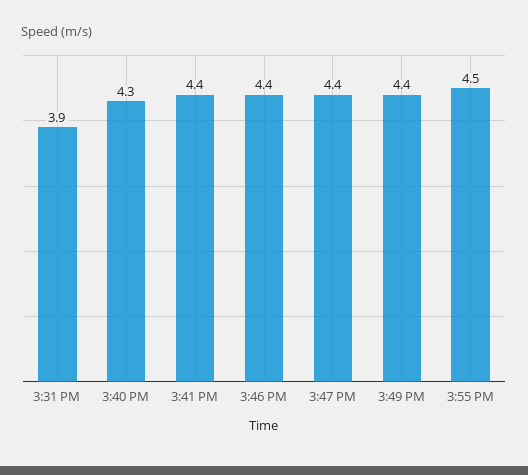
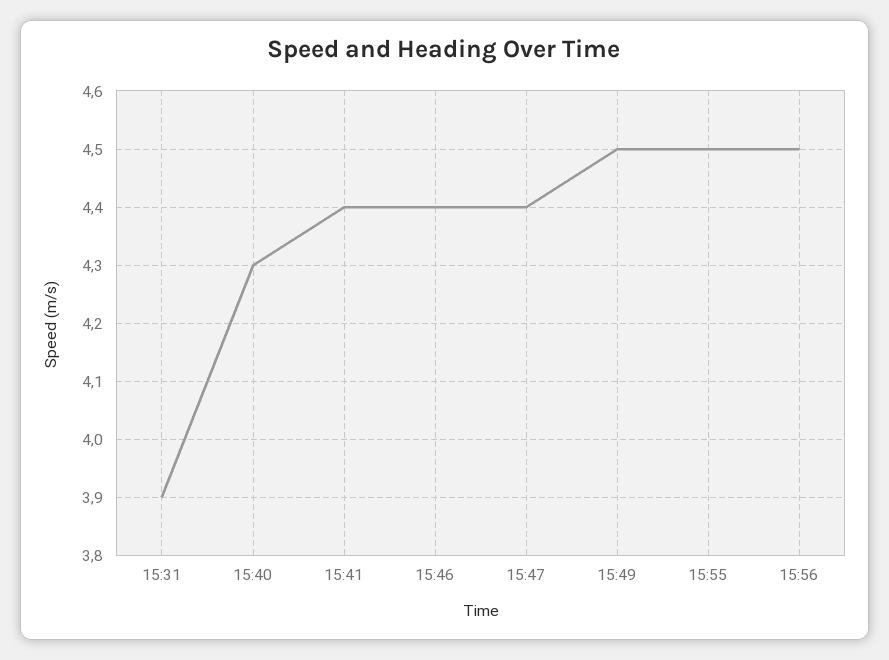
3:49 PM: 4.4 -> 4.5
15:56: none -> 4.5

